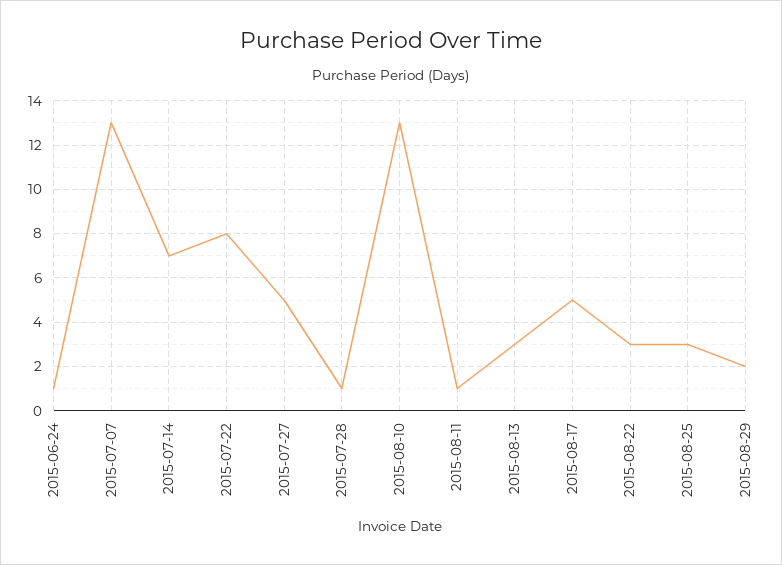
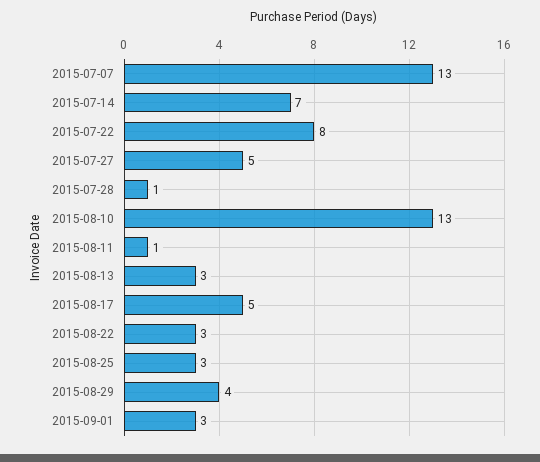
2015-06-24: 1 -> none
2015-08-29: 2 -> 4
2015-09-01: none -> 3

